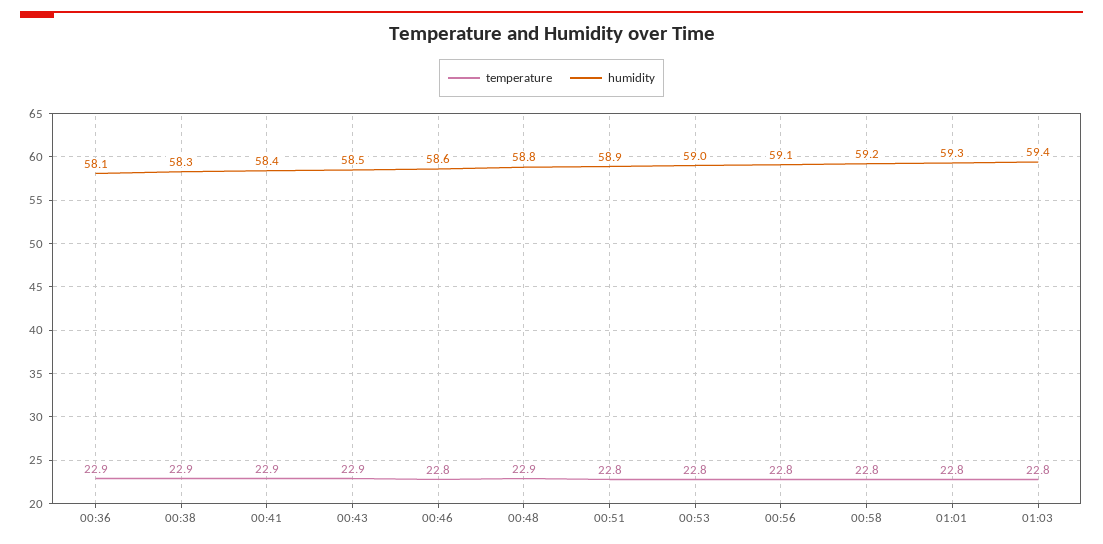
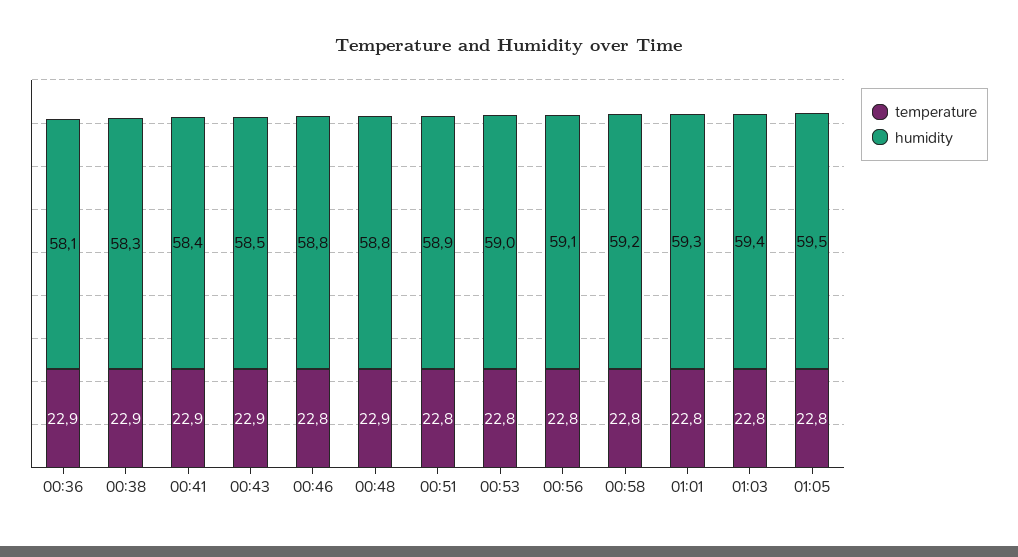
humidity, 00:46: 58.6 -> 58.8
temperature, 01:05: none -> 22.8
humidity, 01:05: none -> 59.5

